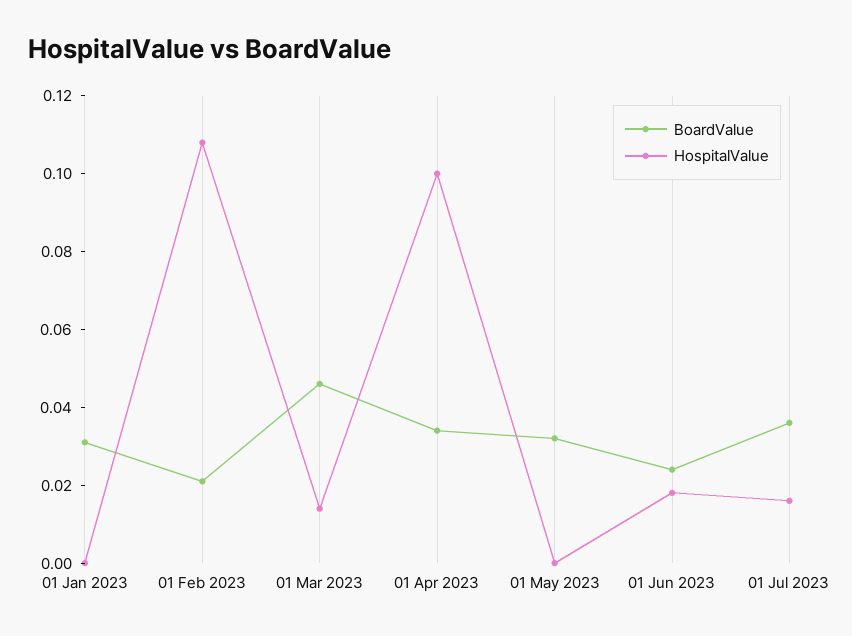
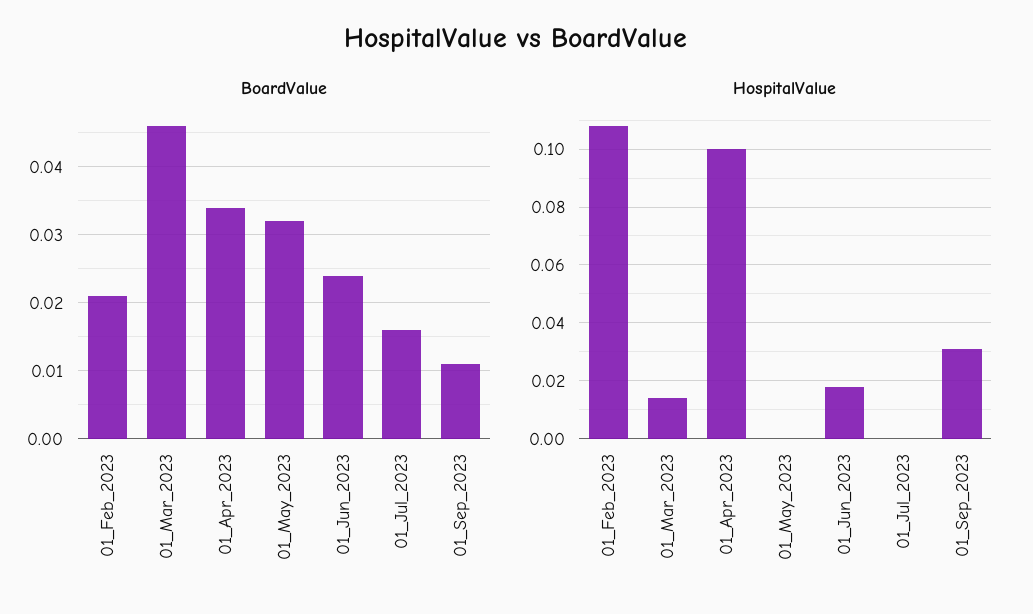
BoardValue, 01 Jan 2023: 0.03 -> none
HospitalValue, 01 Jan 2023: 0 -> none
BoardValue, 01 Jul 2023: 0.035 -> 0.016
HospitalValue, 01 Jul 2023: 0.015 -> 0
BoardValue, 01_Sep_2023: none -> 0.011
HospitalValue, 01_Sep_2023: none -> 0.03

